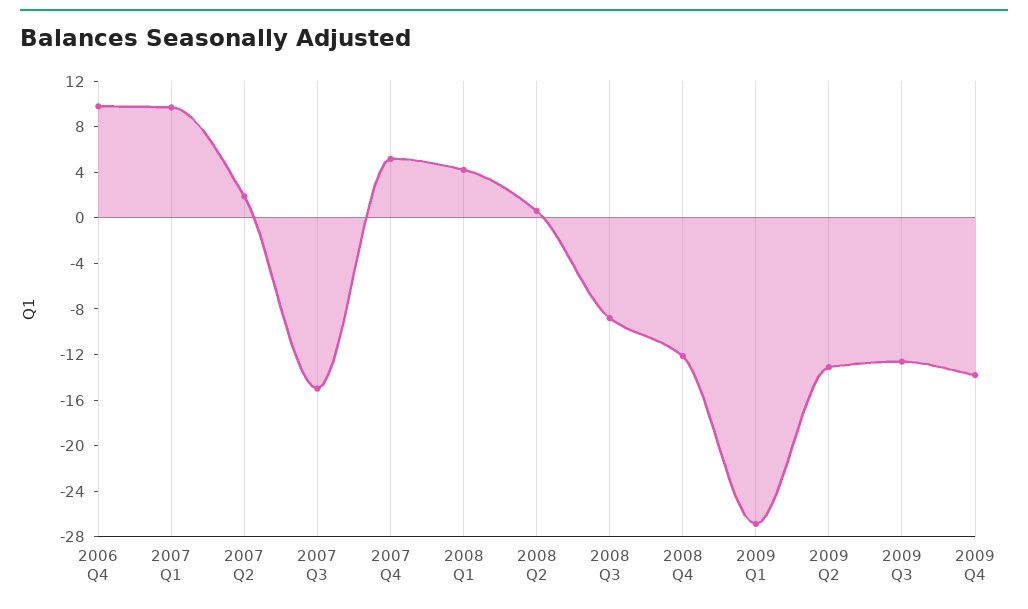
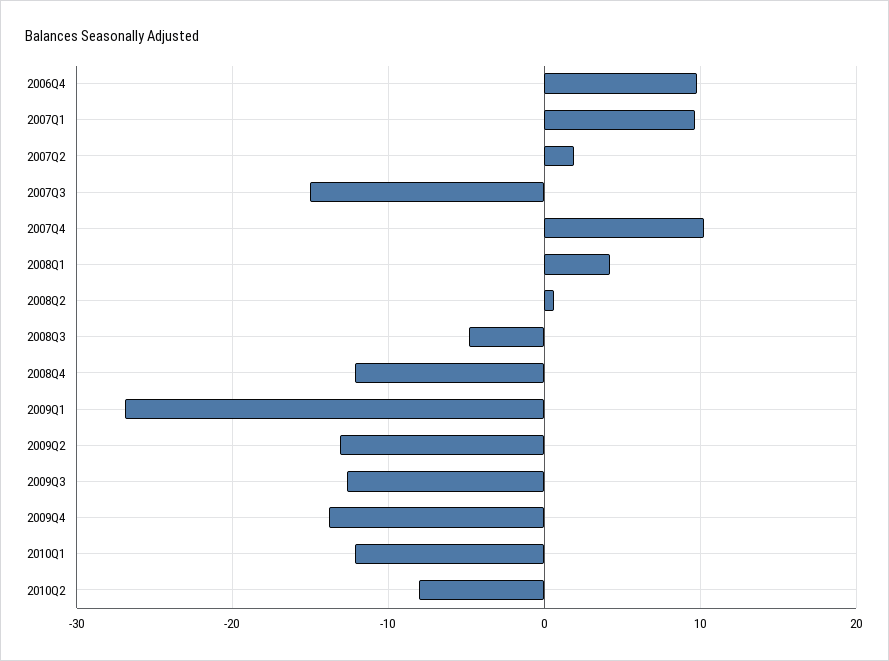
2007 Q4: 5 -> 10
2008 Q3: -9 -> -5
2010Q1: none -> -12
2010Q2: none -> -8

